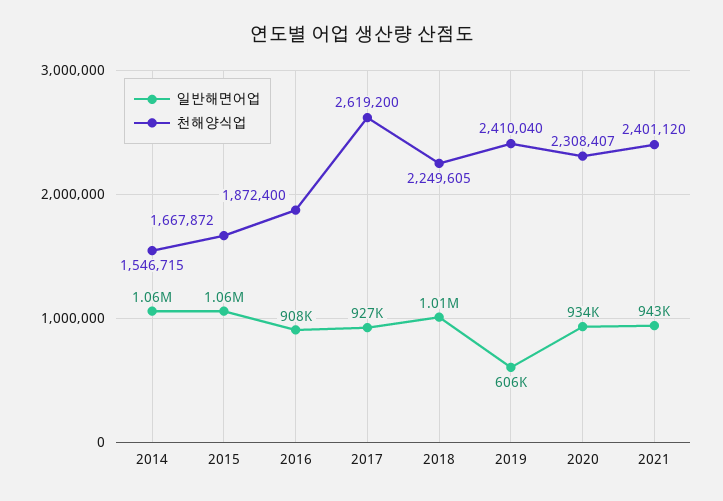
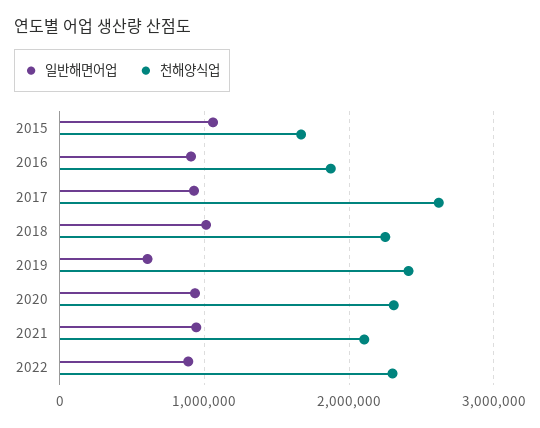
일반해면어업, 2014: 1060000 -> none
천해양식업, 2014: 1546715 -> none
천해양식업, 2021: 2401120 -> 2100000
일반해면어업, 2022: none -> 900000
천해양식업, 2022: none -> 2300000

